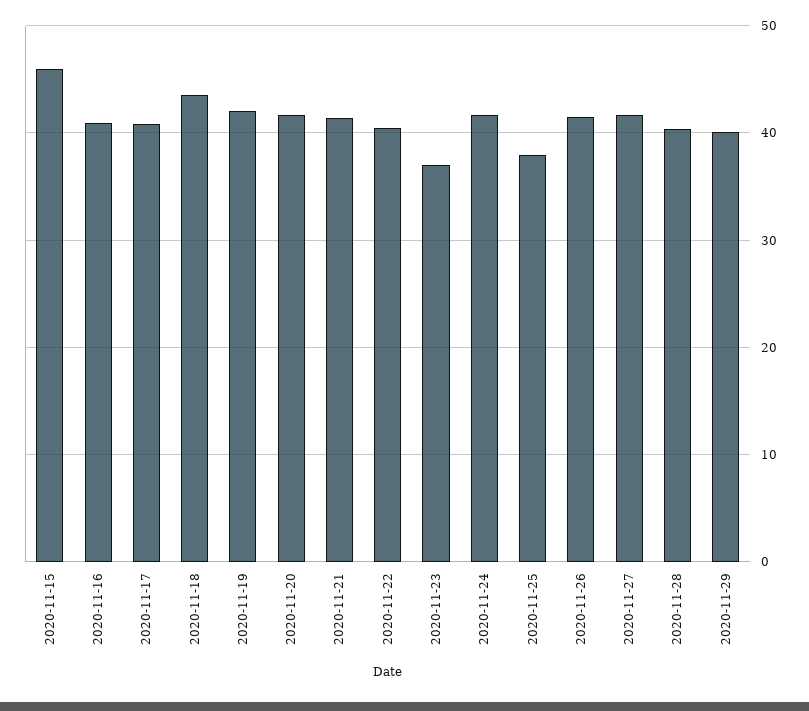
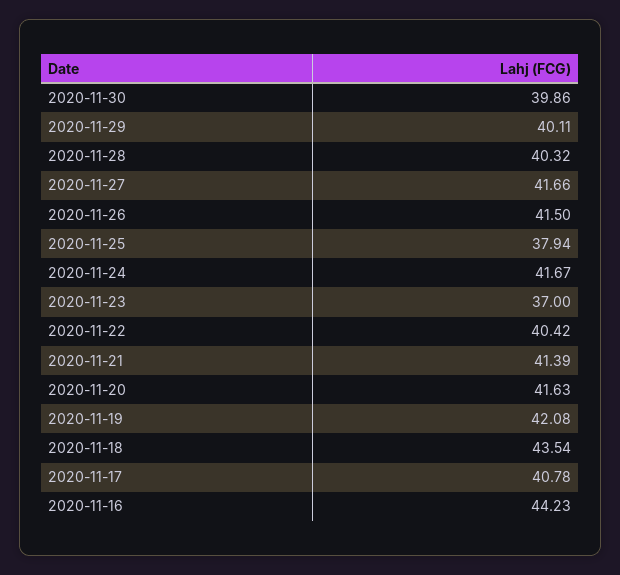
2020-11-15: 46 -> none
2020-11-16: 41 -> 44.23
2020-11-30: none -> 39.86

